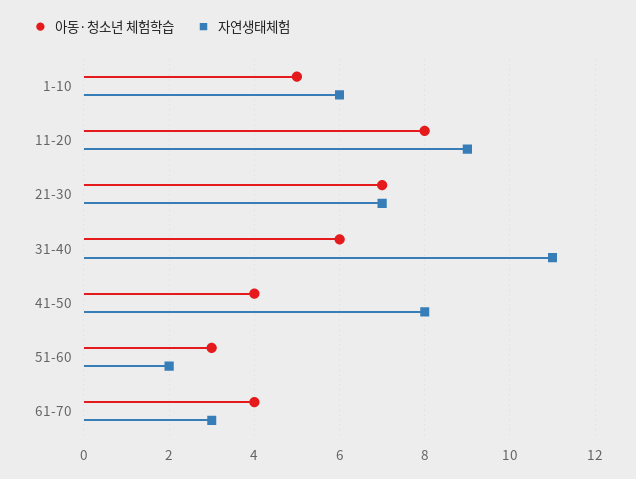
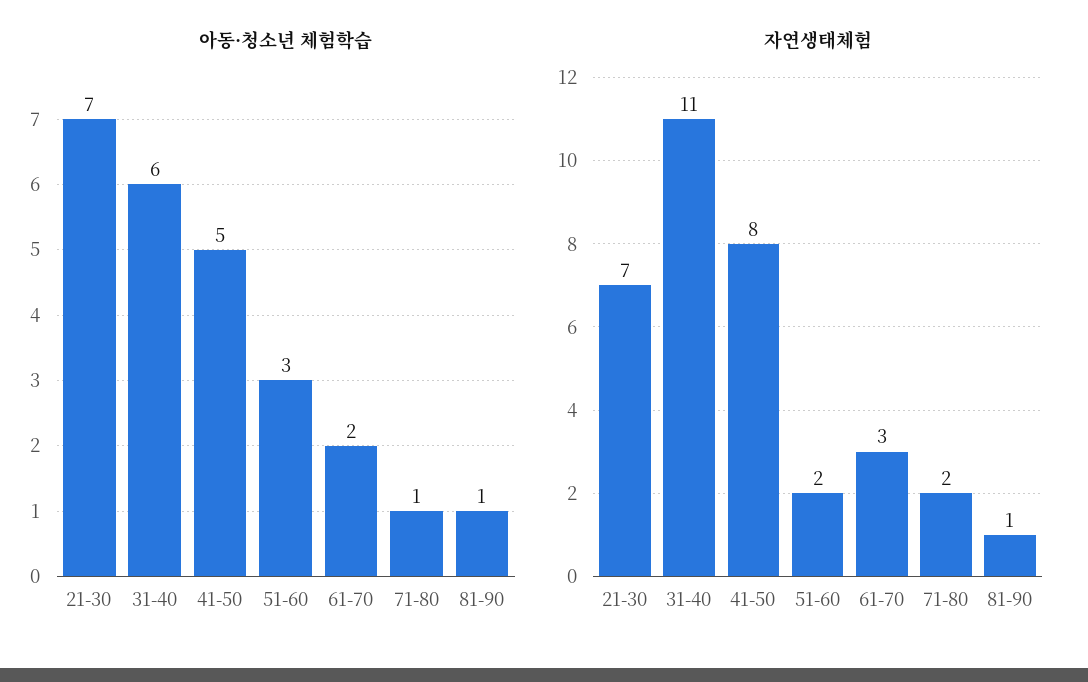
아동·청소년 체험학습, 1-10: 5 -> none
자연생태체험, 1-10: 6 -> none
아동·청소년 체험학습, 11-20: 8 -> none
자연생태체험, 11-20: 9 -> none
아동·청소년 체험학습, 41-50: 4 -> 5
아동·청소년 체험학습, 61-70: 4 -> 2
아동·청소년 체험학습, 71-80: none -> 1
아동·청소년 체험학습, 81-90: none -> 1
자연생태체험, 71-80: none -> 2
자연생태체험, 81-90: none -> 1

